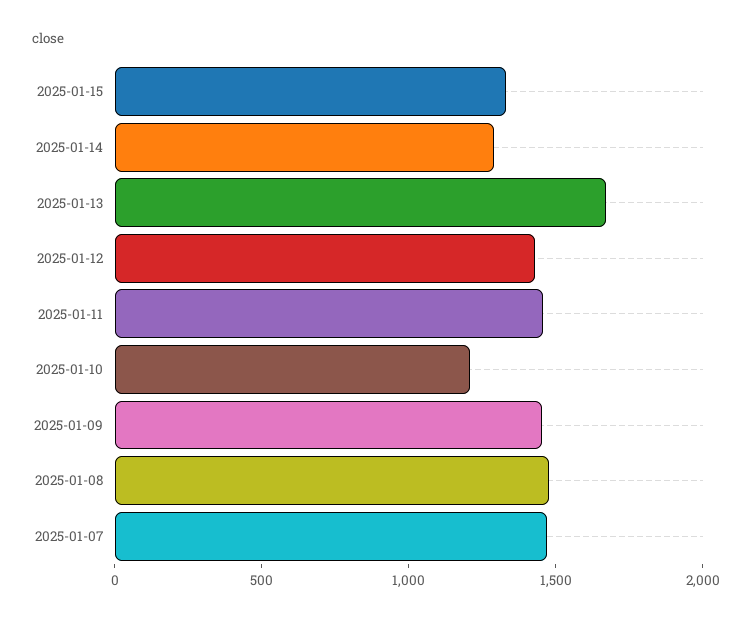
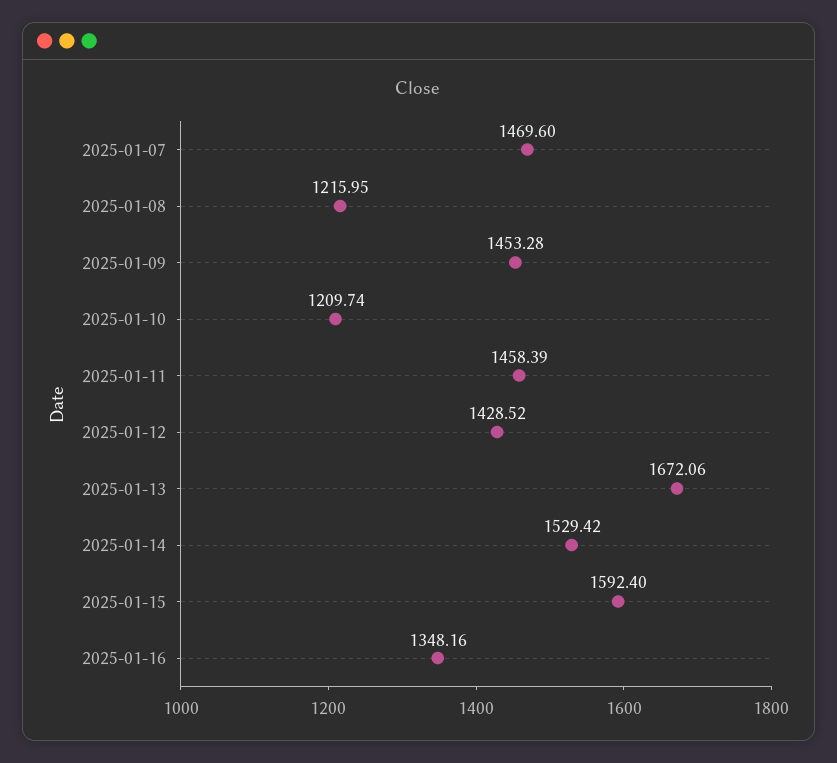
2025-01-15: 1300 -> 1592.4
2025-01-14: 1300 -> 1529.42
2025-01-08: 1500 -> 1215.95
2025-01-16: none -> 1348.16

